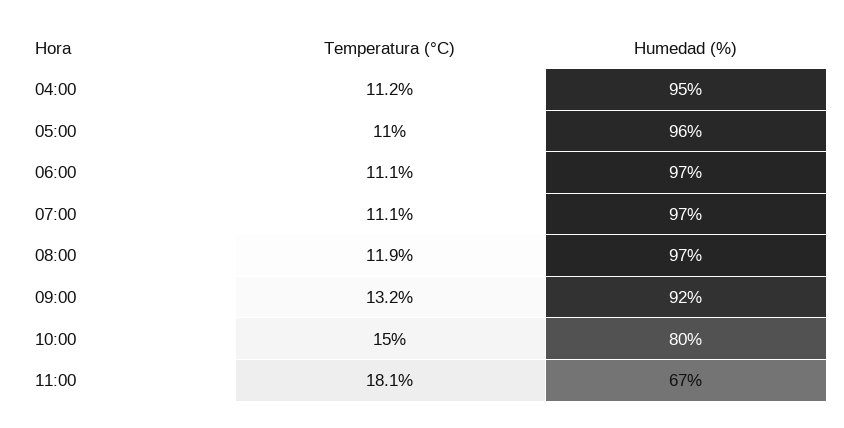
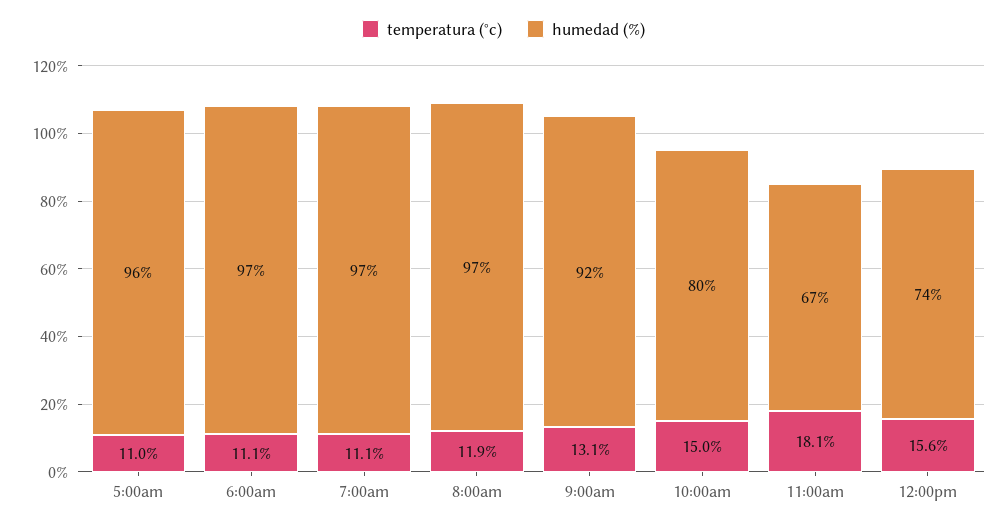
Temperatura (°C), 04:00: 11.2 -> none
Humedad (%), 04:00: 95 -> none
Temperatura (°C), 09:00: 13.2 -> 13.1
Temperatura (°C), 12:00pm: none -> 15.6
Humedad (%), 12:00pm: none -> 74

